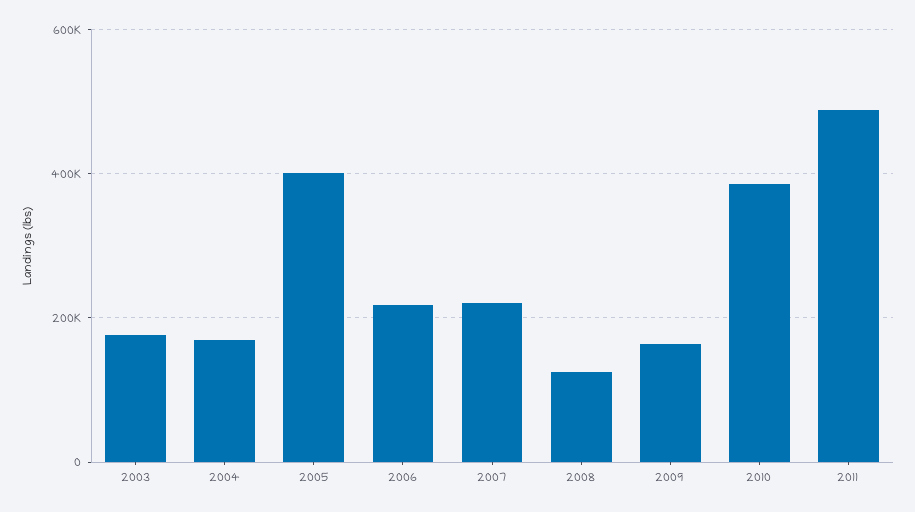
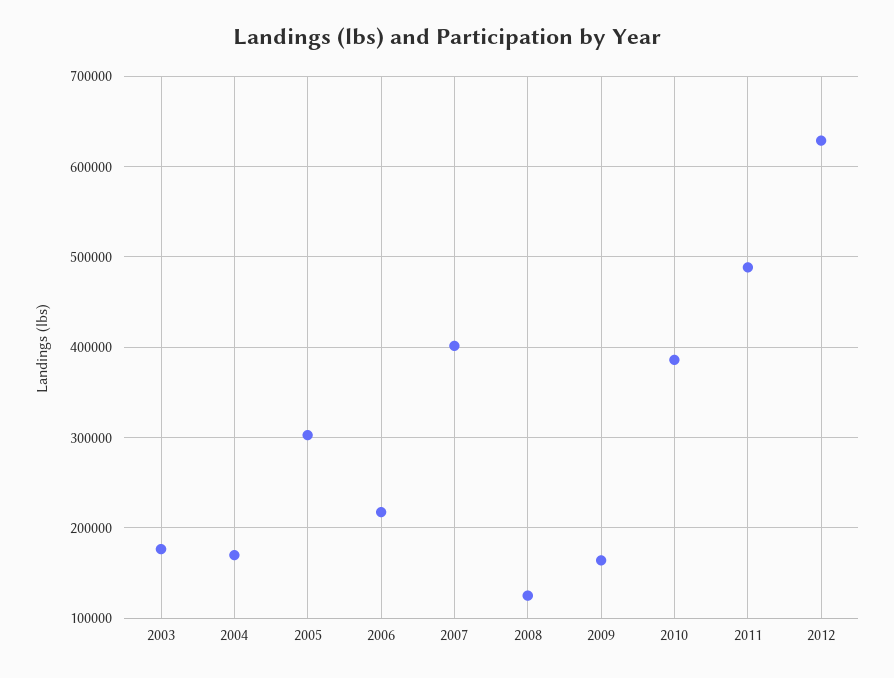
2005: 400000 -> 300000
2007: 220000 -> 400000
2012: none -> 630000

